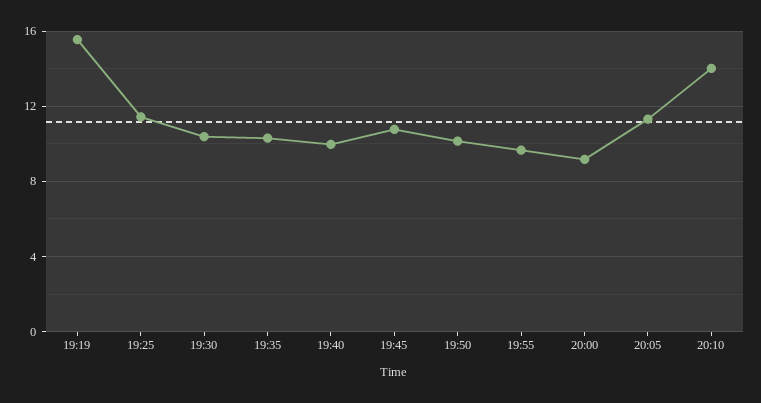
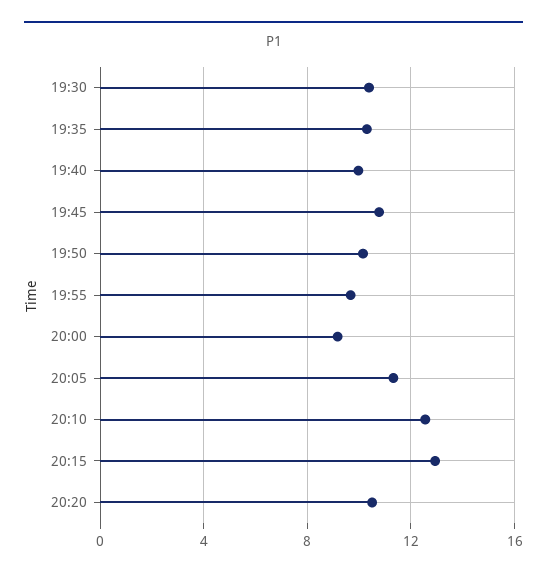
19:19: 15.5 -> none
19:25: 11.5 -> none
20:10: 14 -> 12.5
20:15: none -> 13
20:20: none -> 10.5

